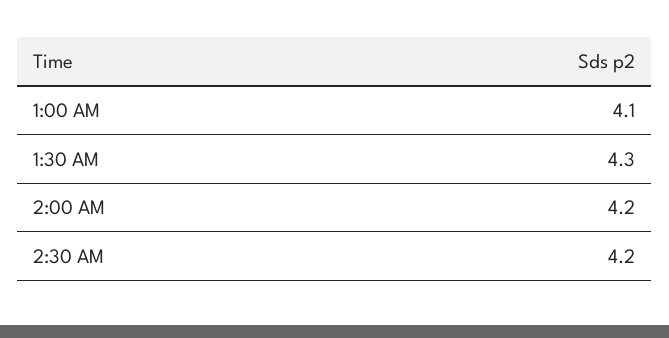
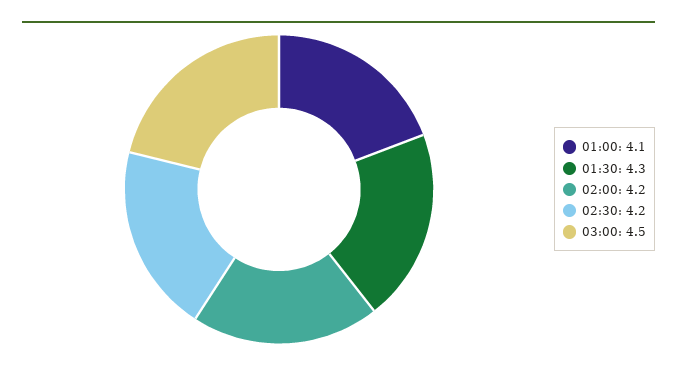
03:00: none -> 4.5

